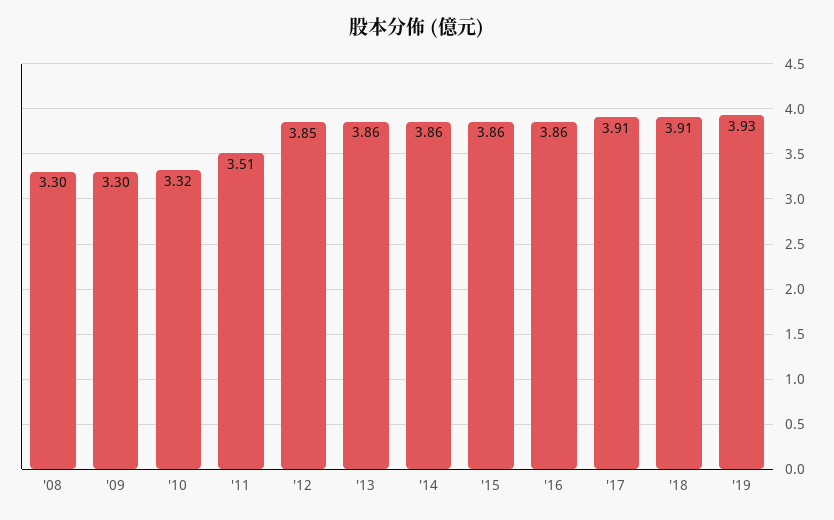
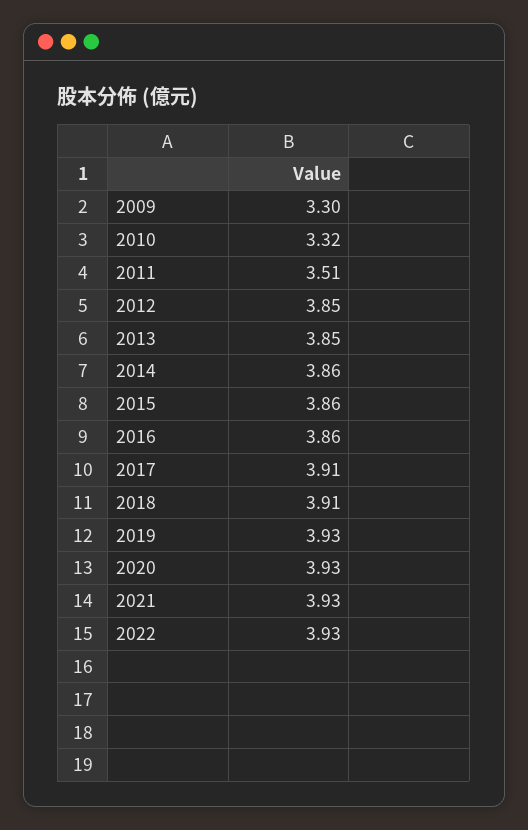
'08: 3.3 -> none
'13: 3.86 -> 3.85
2020: none -> 3.93
2021: none -> 3.93
2022: none -> 3.93

